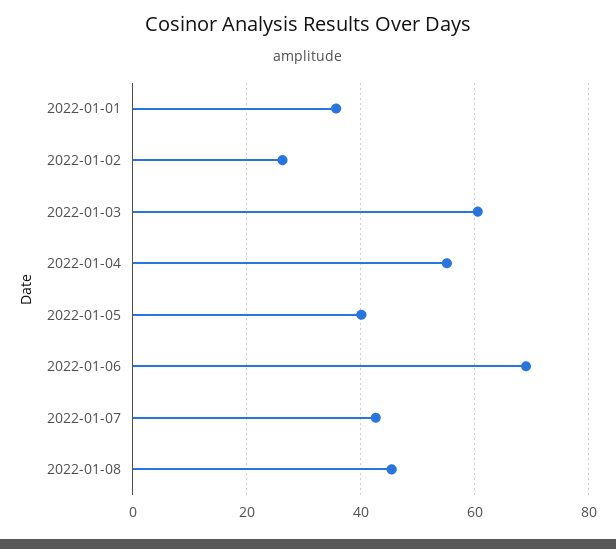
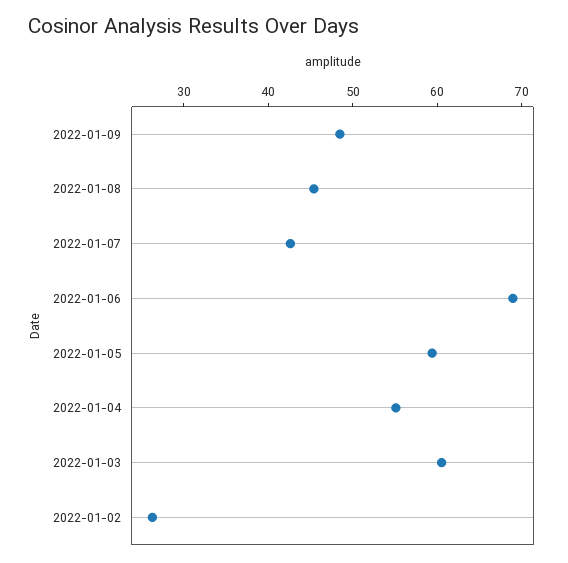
2022-01-01: 36 -> none
2022-01-05: 40 -> 60
2022-01-09: none -> 48

